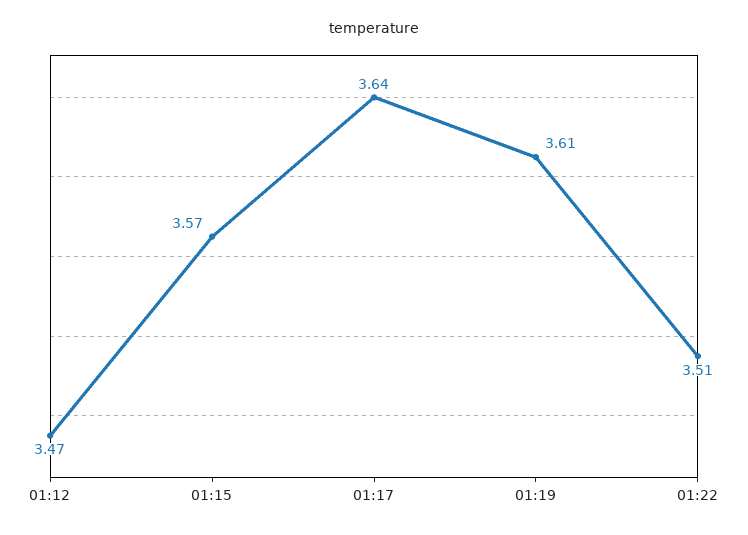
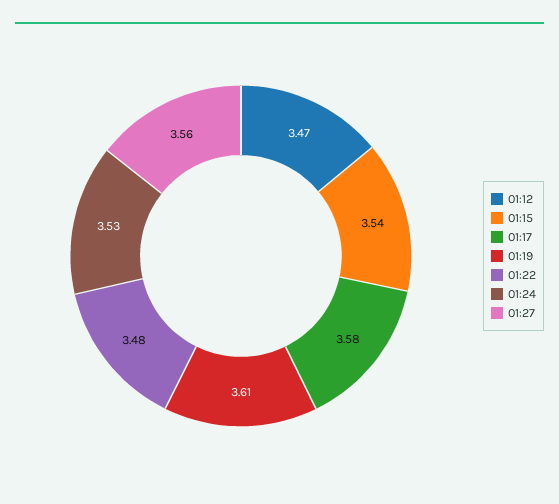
01:15: 3.57 -> 3.54
01:17: 3.64 -> 3.58
01:22: 3.51 -> 3.48
01:24: none -> 3.53
01:27: none -> 3.56

